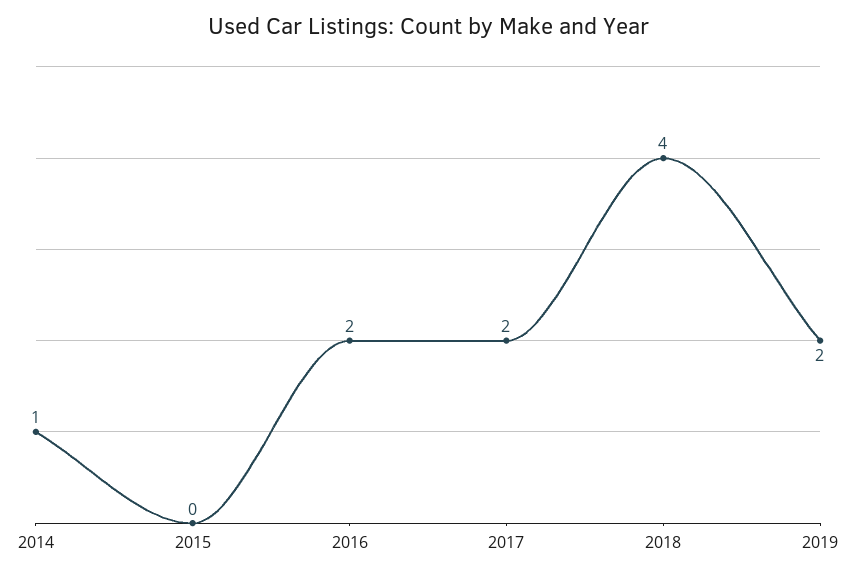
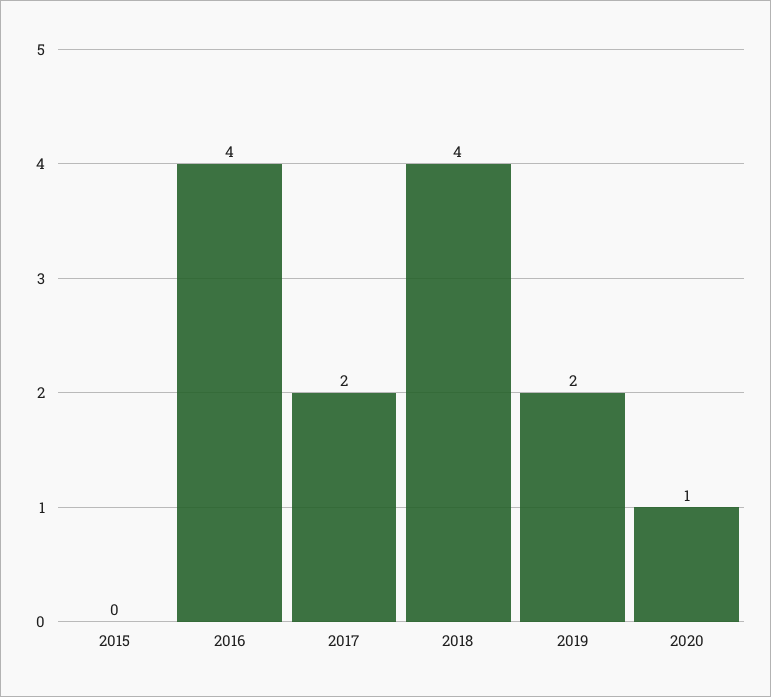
2014: 1 -> none
2016: 2 -> 4
2020: none -> 1

